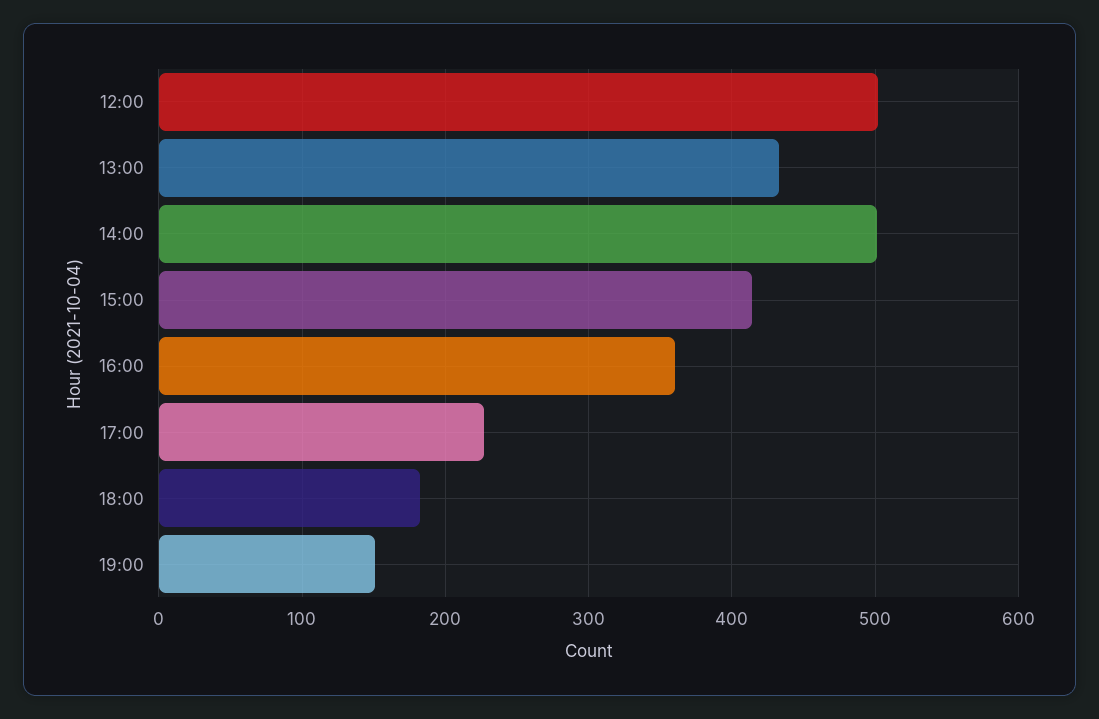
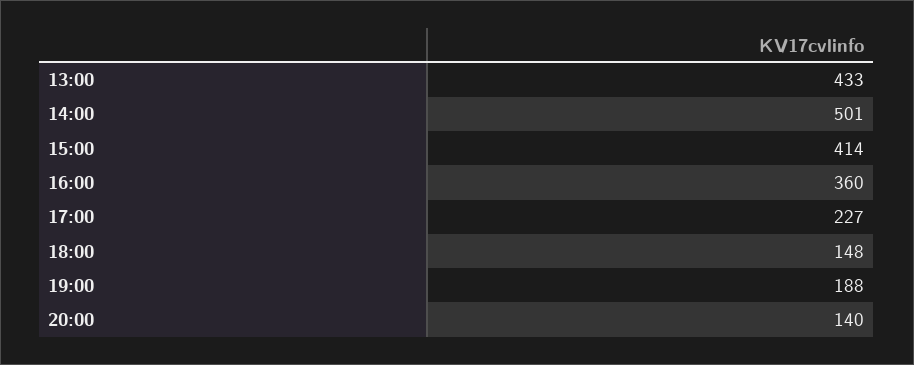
12:00: 500 -> none
18:00: 180 -> 148
19:00: 150 -> 188
20:00: none -> 140

